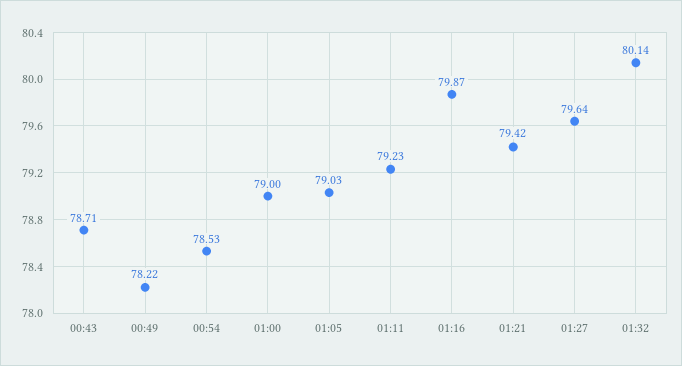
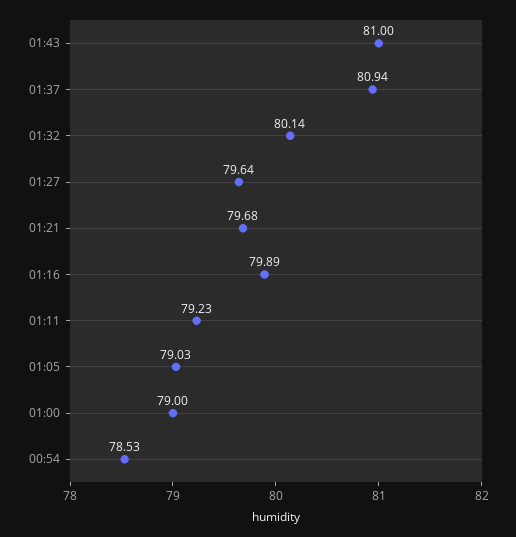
00:43: 78.71 -> none
00:49: 78.22 -> none
01:16: 79.87 -> 79.89
01:21: 79.42 -> 79.68
01:43: none -> 81
01:37: none -> 80.94

